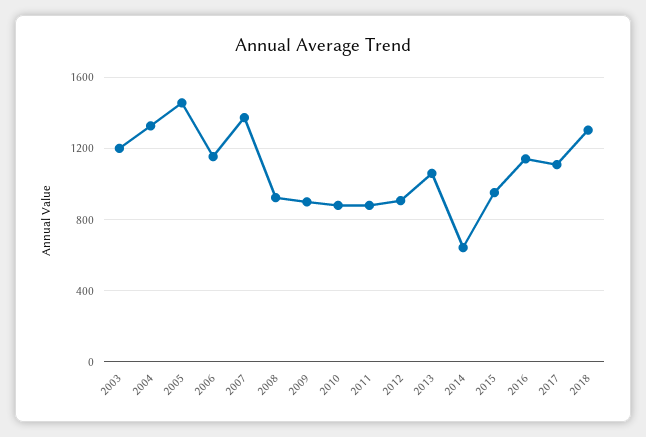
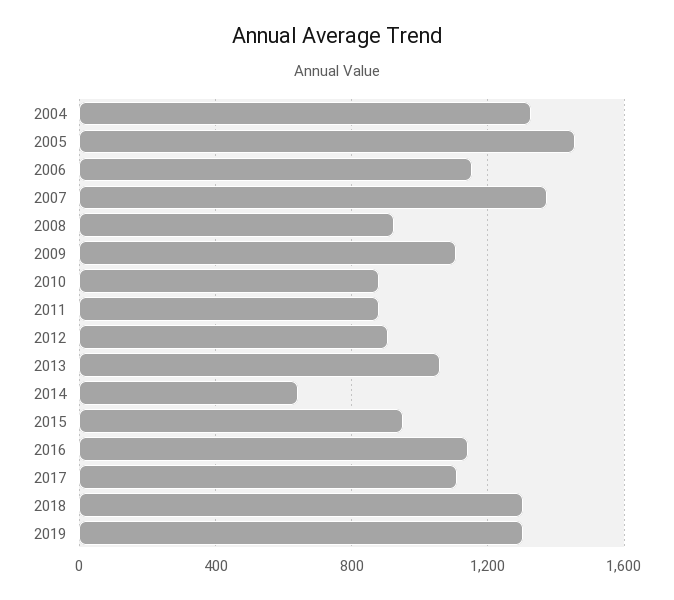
2003: 1200 -> none
2009: 900 -> 1100
2019: none -> 1300

